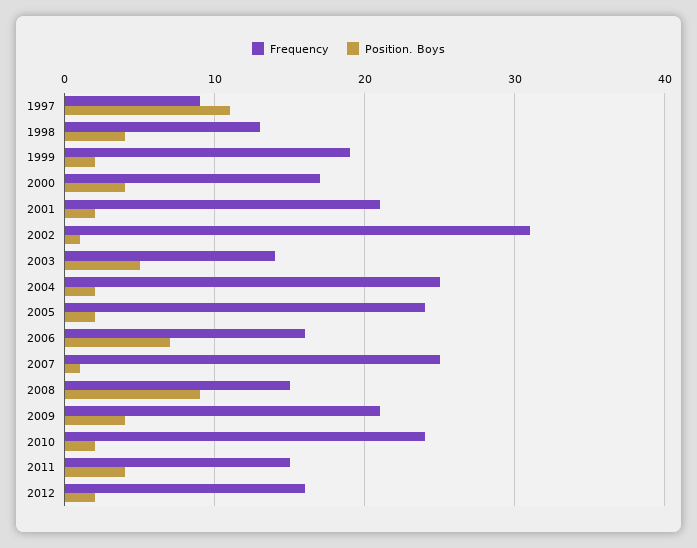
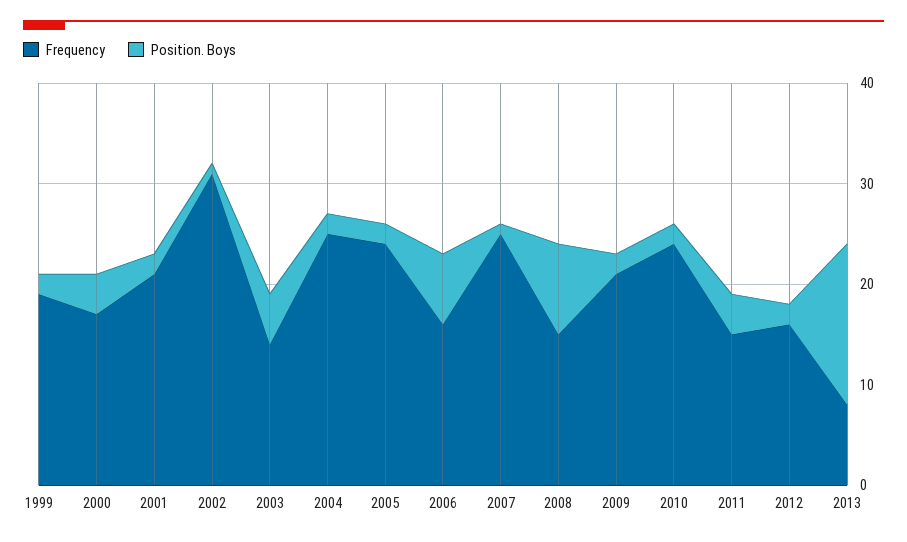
Frequency, 1997: 9 -> none
Position. Boys, 1997: 11 -> none
Frequency, 1998: 13 -> none
Position. Boys, 1998: 4 -> none
Position. Boys, 2009: 4 -> 2
Frequency, 2013: none -> 8
Position. Boys, 2013: none -> 16

